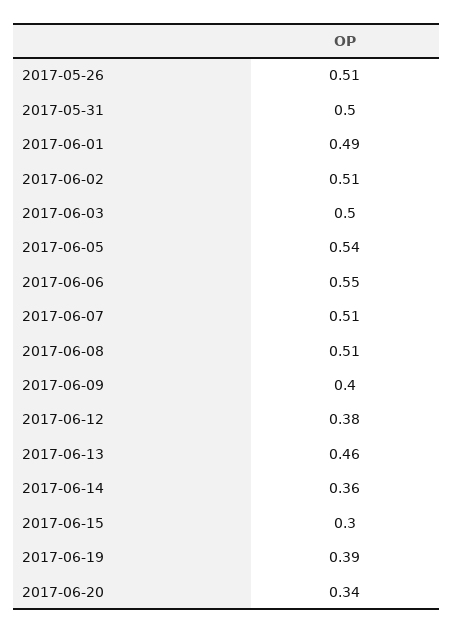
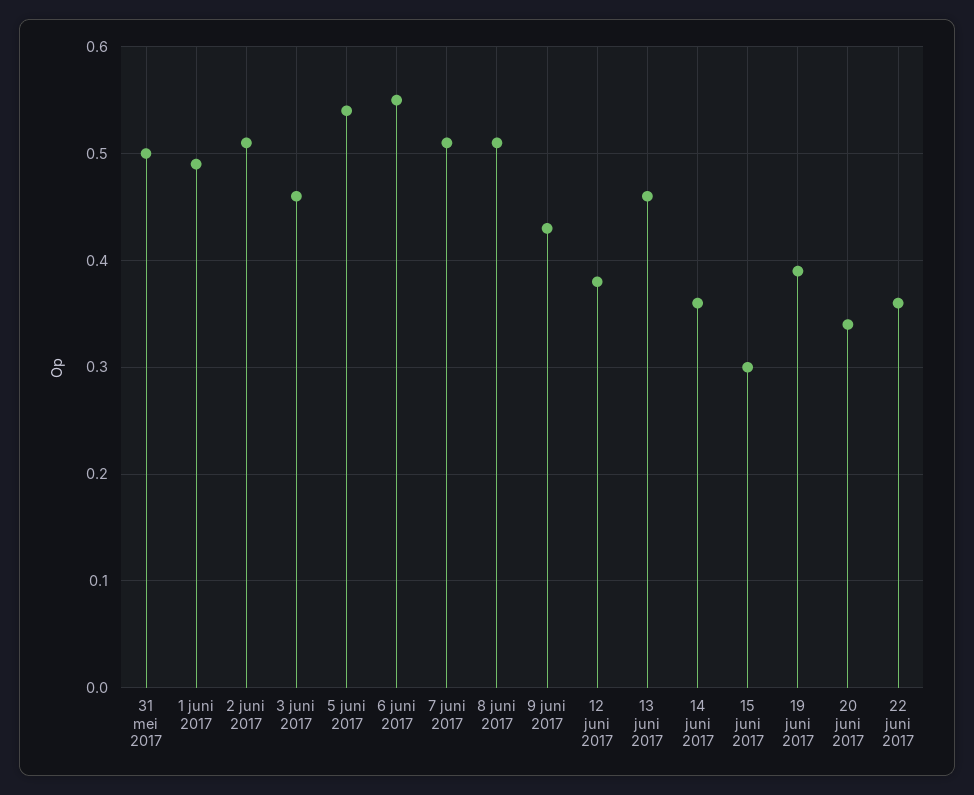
2017-05-26: 0.51 -> none
2017-06-03: 0.5 -> 0.46
2017-06-09: 0.4 -> 0.43
22 juni 2017: none -> 0.36

